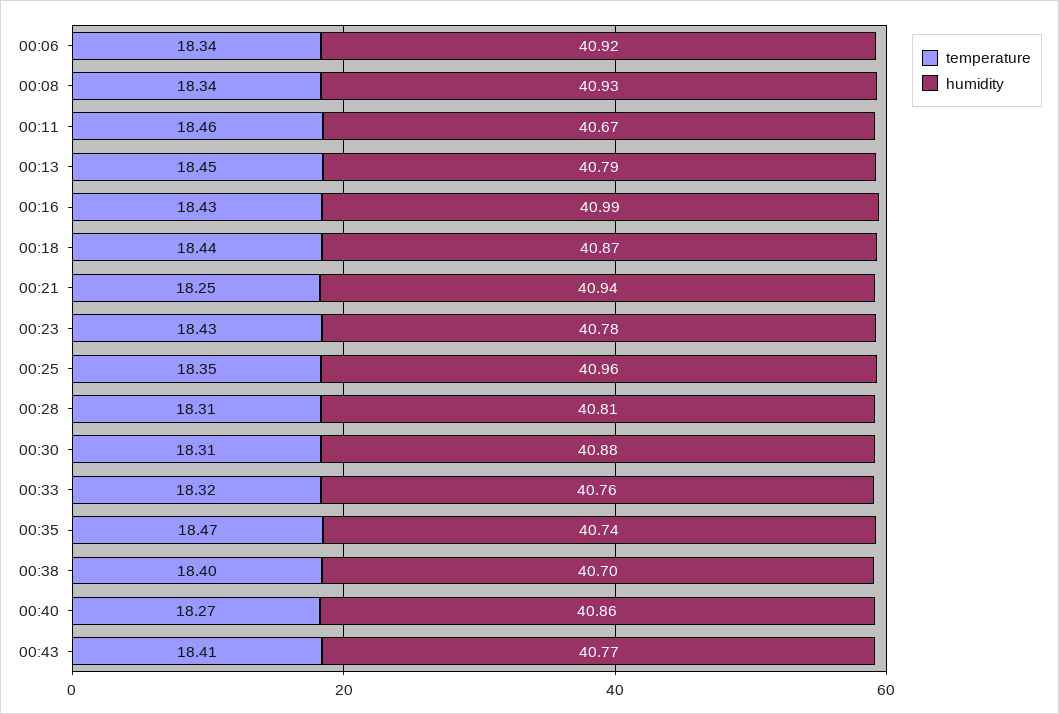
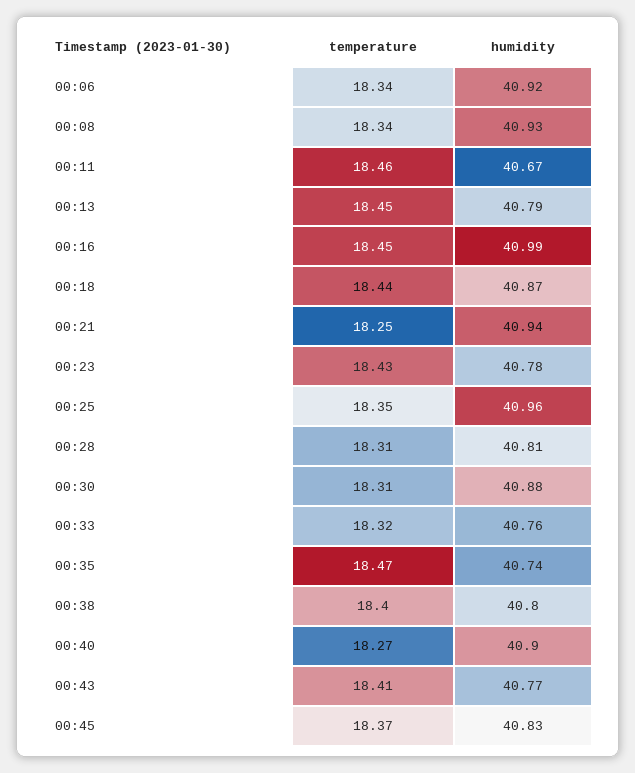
temperature, 00:16: 18.43 -> 18.45
humidity, 00:38: 40.7 -> 40.8
humidity, 00:40: 40.86 -> 40.9
temperature, 00:45: none -> 18.37
humidity, 00:45: none -> 40.83

